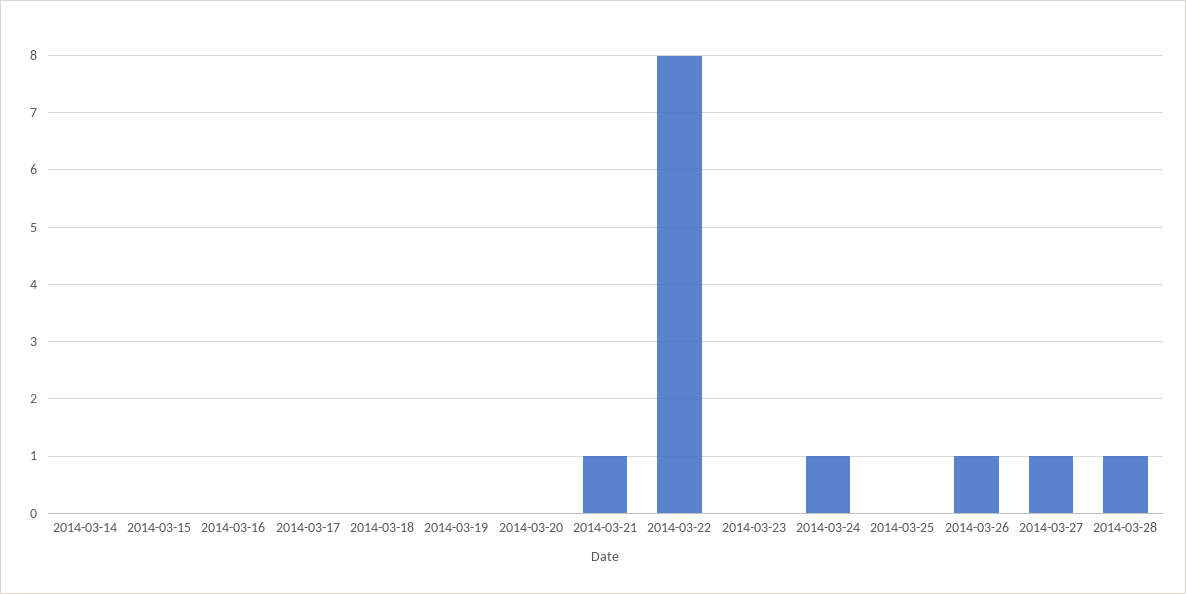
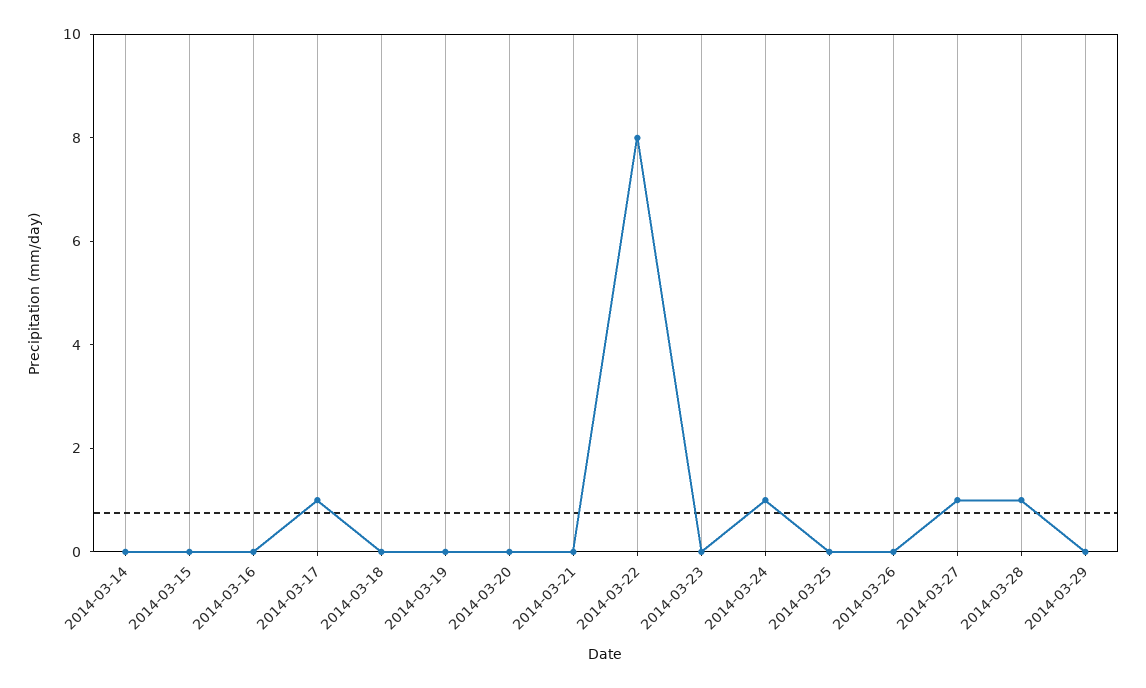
2014-03-17: 0 -> 1
2014-03-21: 1 -> 0
2014-03-26: 1 -> 0
2014-03-29: none -> 0

